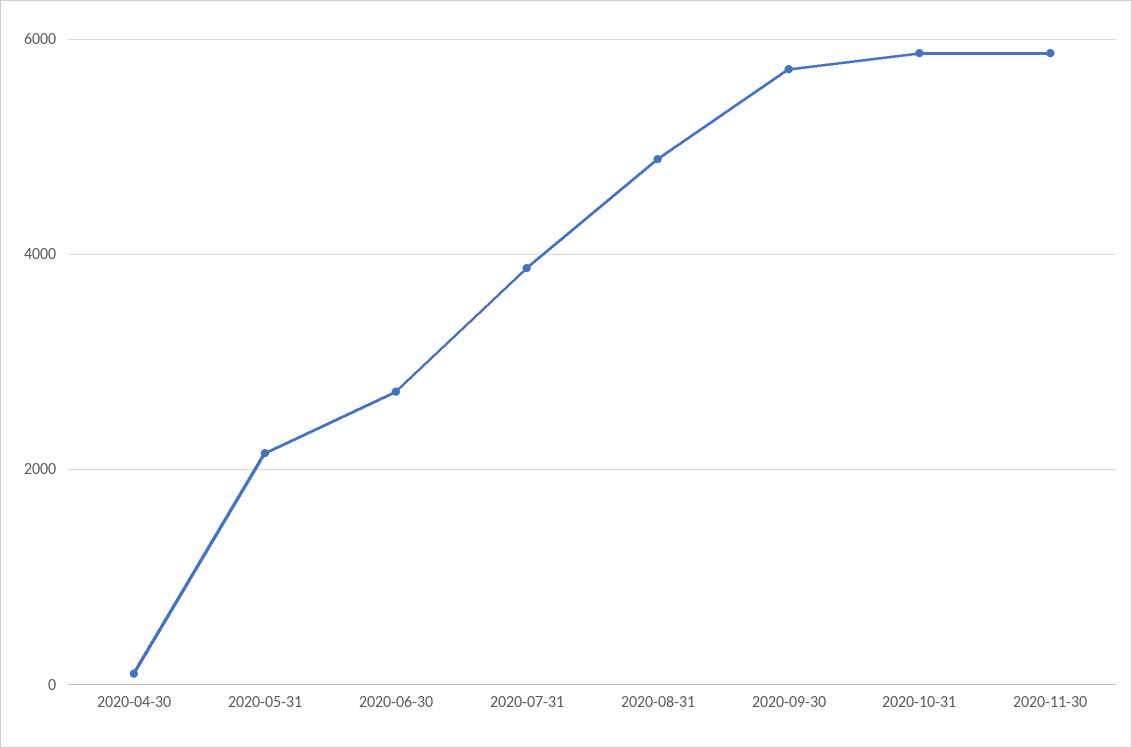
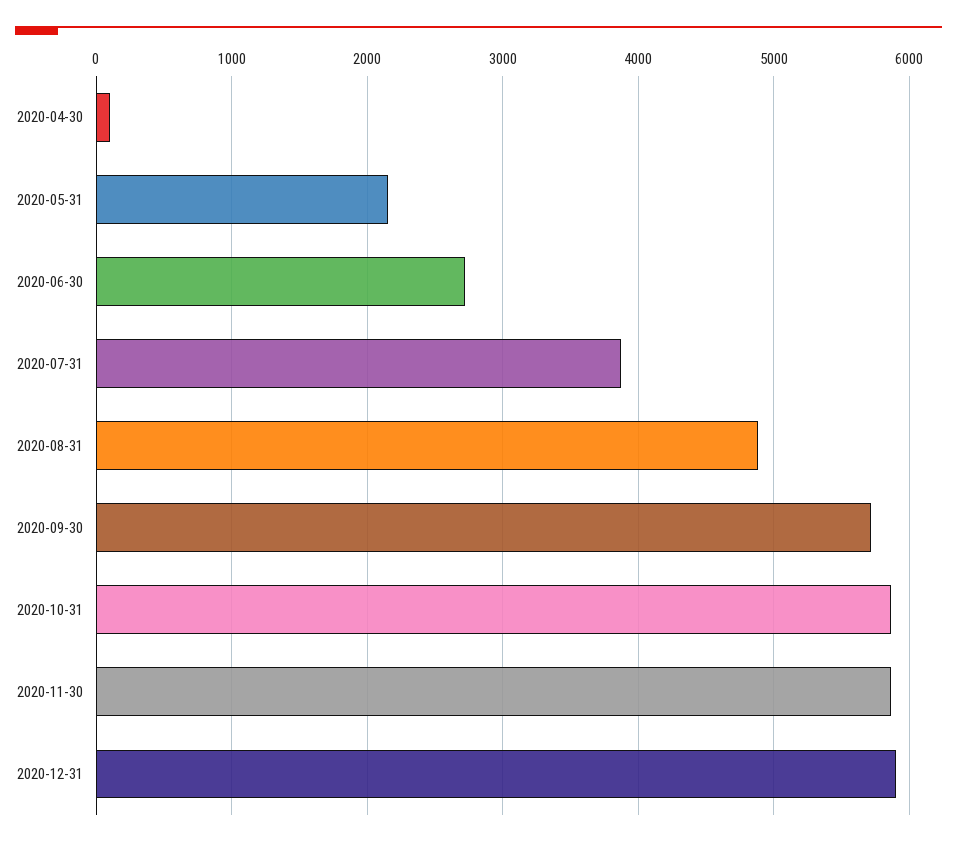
2020-12-31: none -> 5900

